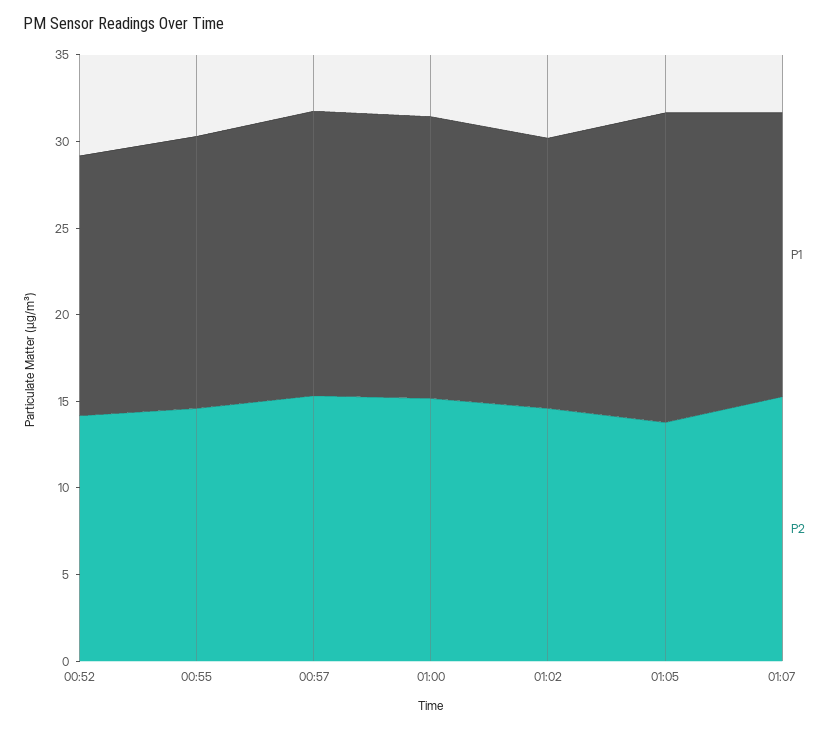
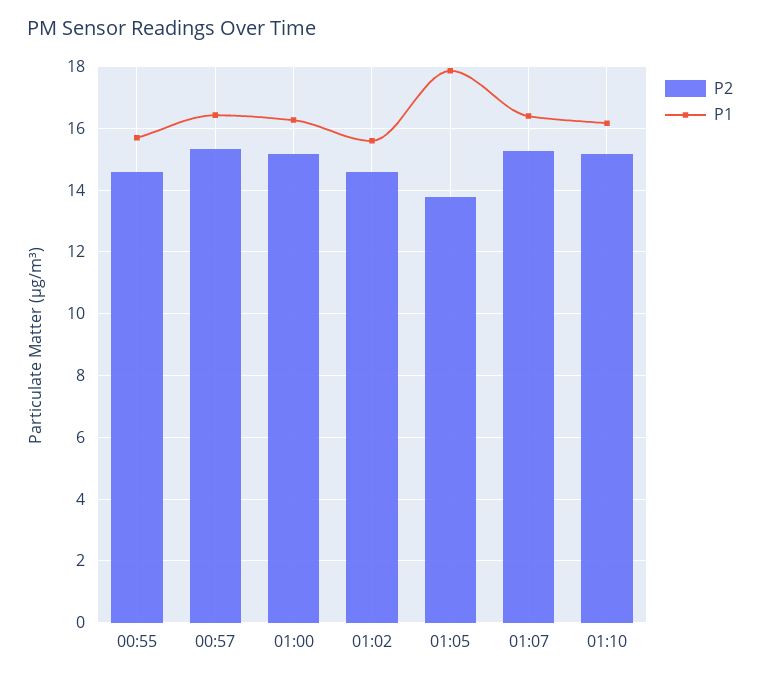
P1, 00:52: 15 -> none
P2, 00:52: 14 -> none
P2, 01:10: none -> 15.2
P1, 01:10: none -> 16.2

